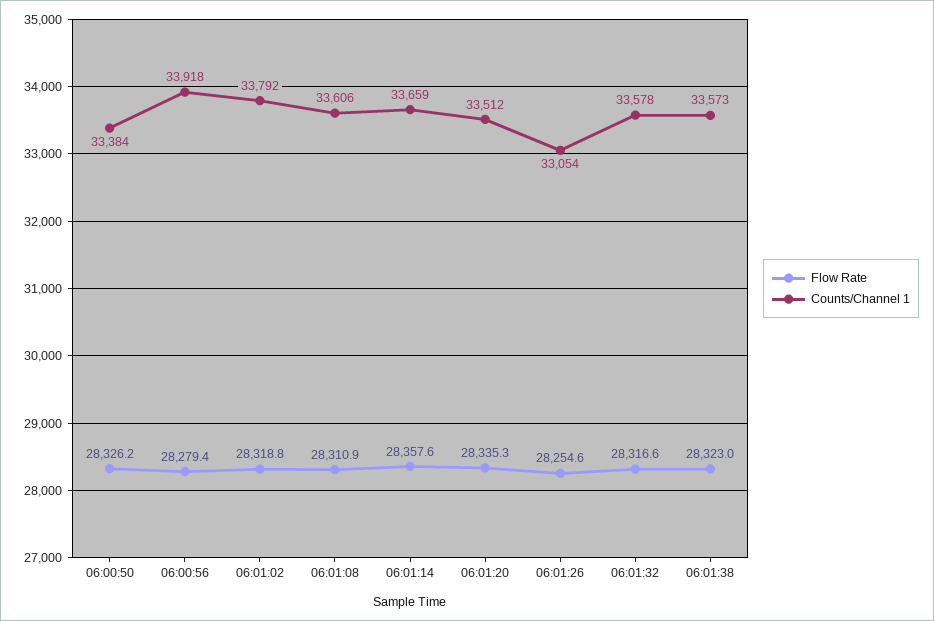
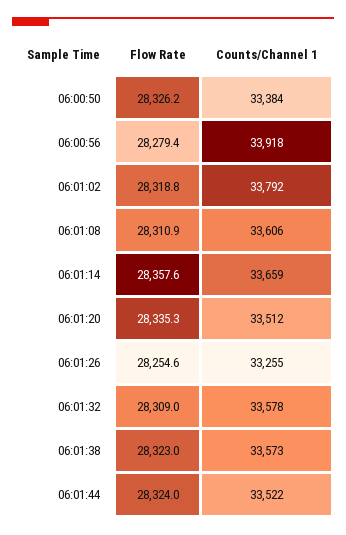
Counts/Channel 1, 06:01:26: 33054 -> 33255
Flow Rate, 06:01:32: 28316.6 -> 28309
Flow Rate, 06:01:44: none -> 28324
Counts/Channel 1, 06:01:44: none -> 33522

